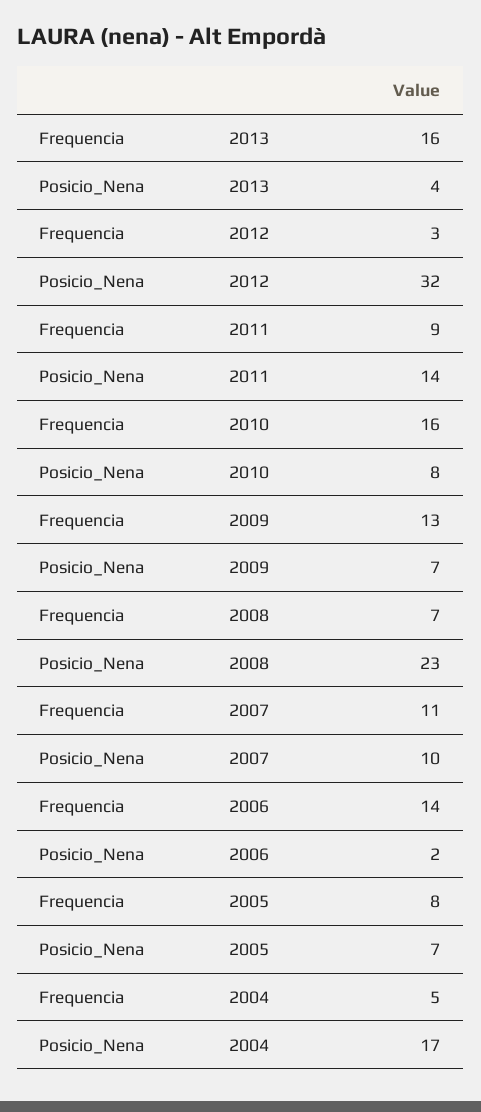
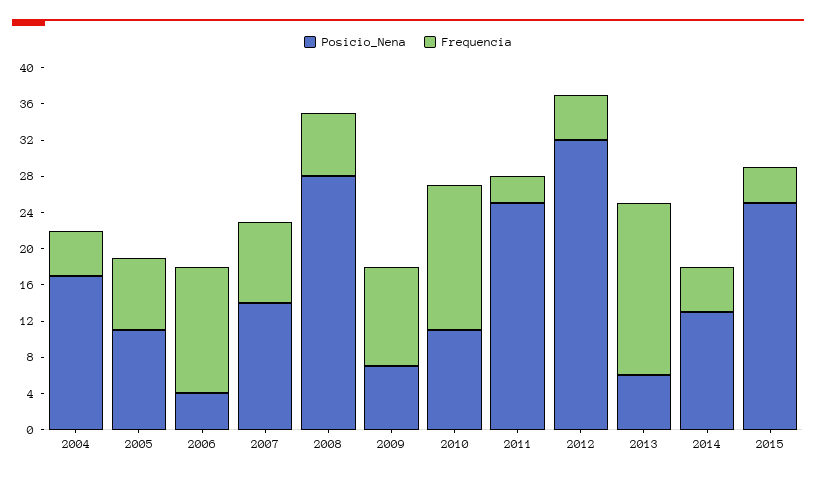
Frequencia, 2013: 16 -> 19
Posicio_Nena, 2013: 4 -> 6
Frequencia, 2012: 3 -> 5
Frequencia, 2011: 9 -> 3
Posicio_Nena, 2011: 14 -> 25
Posicio_Nena, 2010: 8 -> 11
Frequencia, 2009: 13 -> 11
Posicio_Nena, 2008: 23 -> 28
Frequencia, 2007: 11 -> 9
Posicio_Nena, 2007: 10 -> 14
Posicio_Nena, 2006: 2 -> 4
Posicio_Nena, 2005: 7 -> 11
Posicio_Nena, 2014: none -> 13
Frequencia, 2014: none -> 5
Posicio_Nena, 2015: none -> 25
Frequencia, 2015: none -> 4

